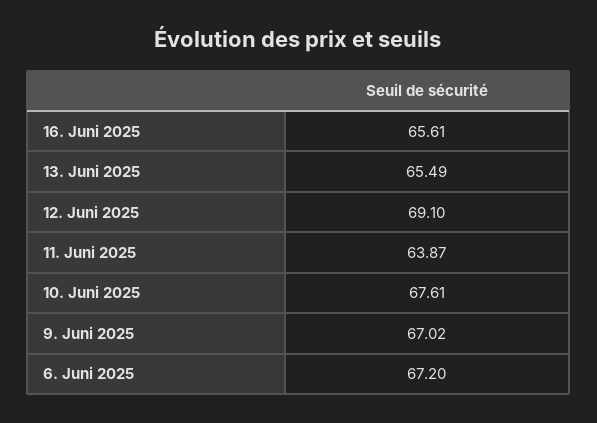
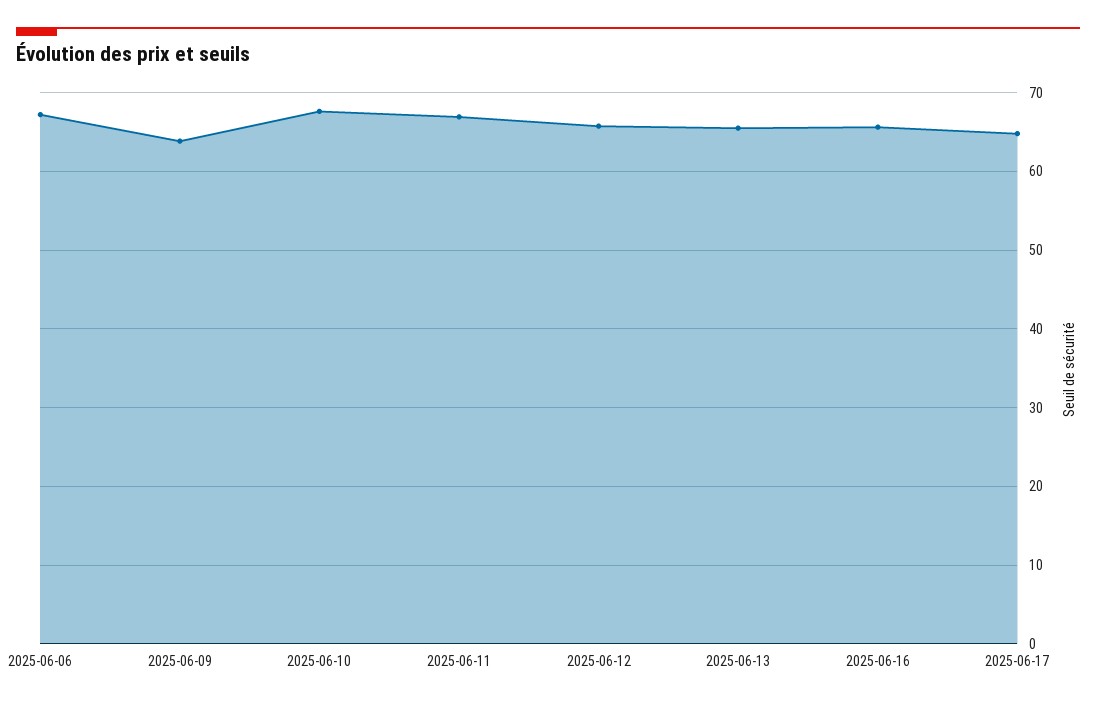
12. Juni 2025: 69.1 -> 66
11. Juni 2025: 63.87 -> 67
9. Juni 2025: 67.02 -> 64
2025-06-17: none -> 65

